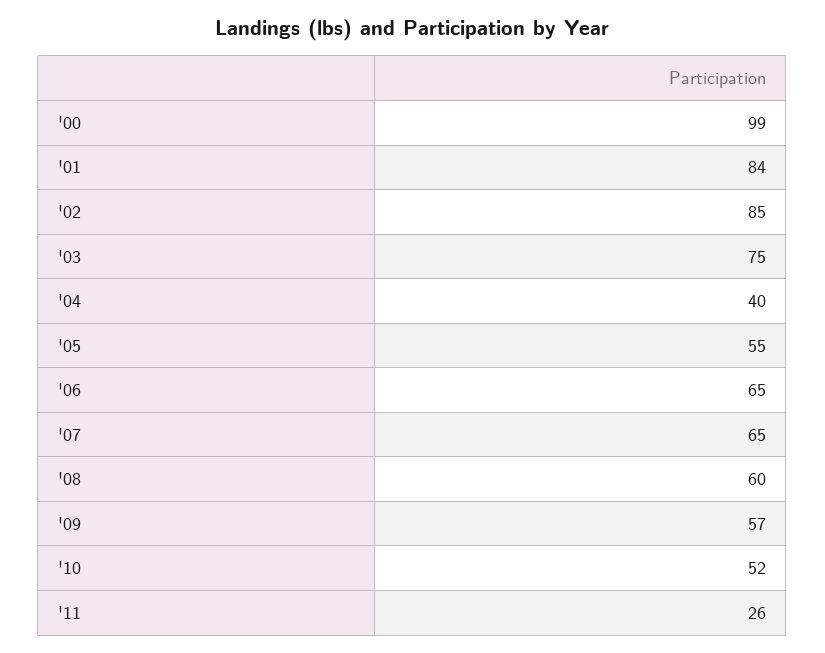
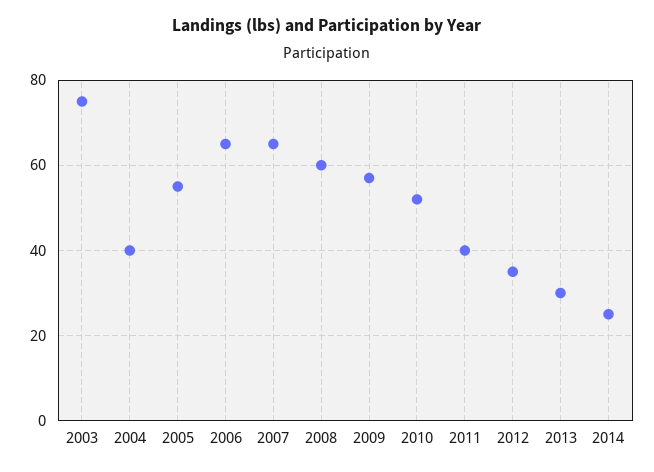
'00: 99 -> none
'01: 84 -> none
'02: 85 -> none
'11: 26 -> 40
2012: none -> 35
2013: none -> 30
2014: none -> 25

